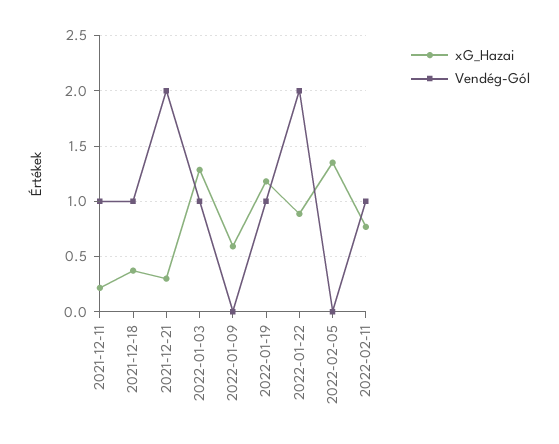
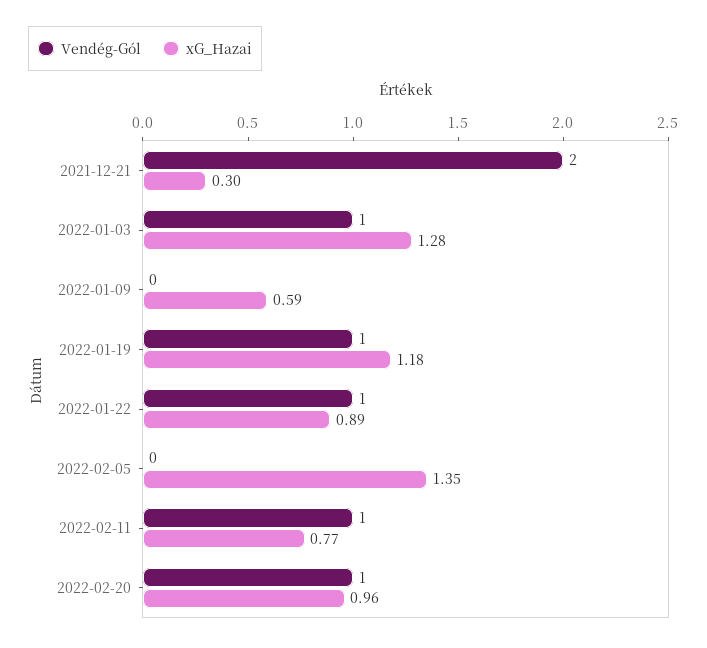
xG_Hazai, 2021-12-11: 0.2 -> none
Vendég-Gól, 2021-12-11: 1 -> none
xG_Hazai, 2021-12-18: 0.4 -> none
Vendég-Gól, 2021-12-18: 1 -> none
Vendég-Gól, 2022-01-22: 2 -> 1
Vendég-Gól, 2022-02-20: none -> 1
xG_Hazai, 2022-02-20: none -> 0.96

